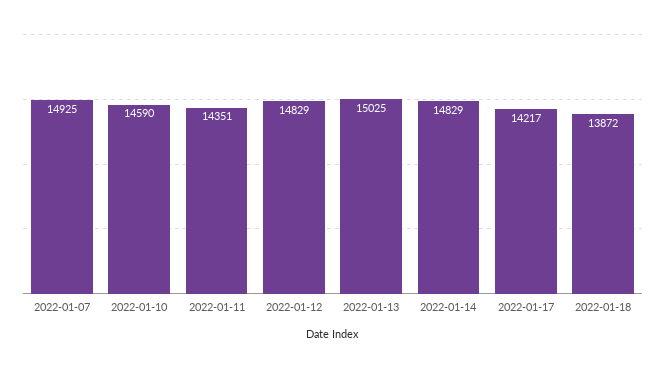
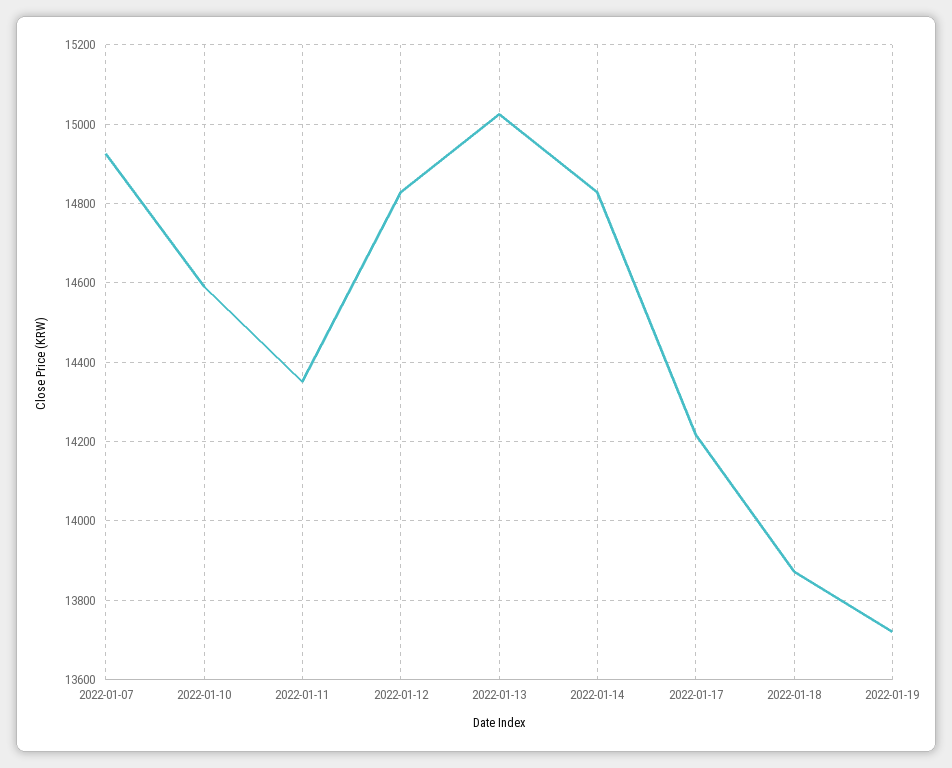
2022-01-19: none -> 13720

